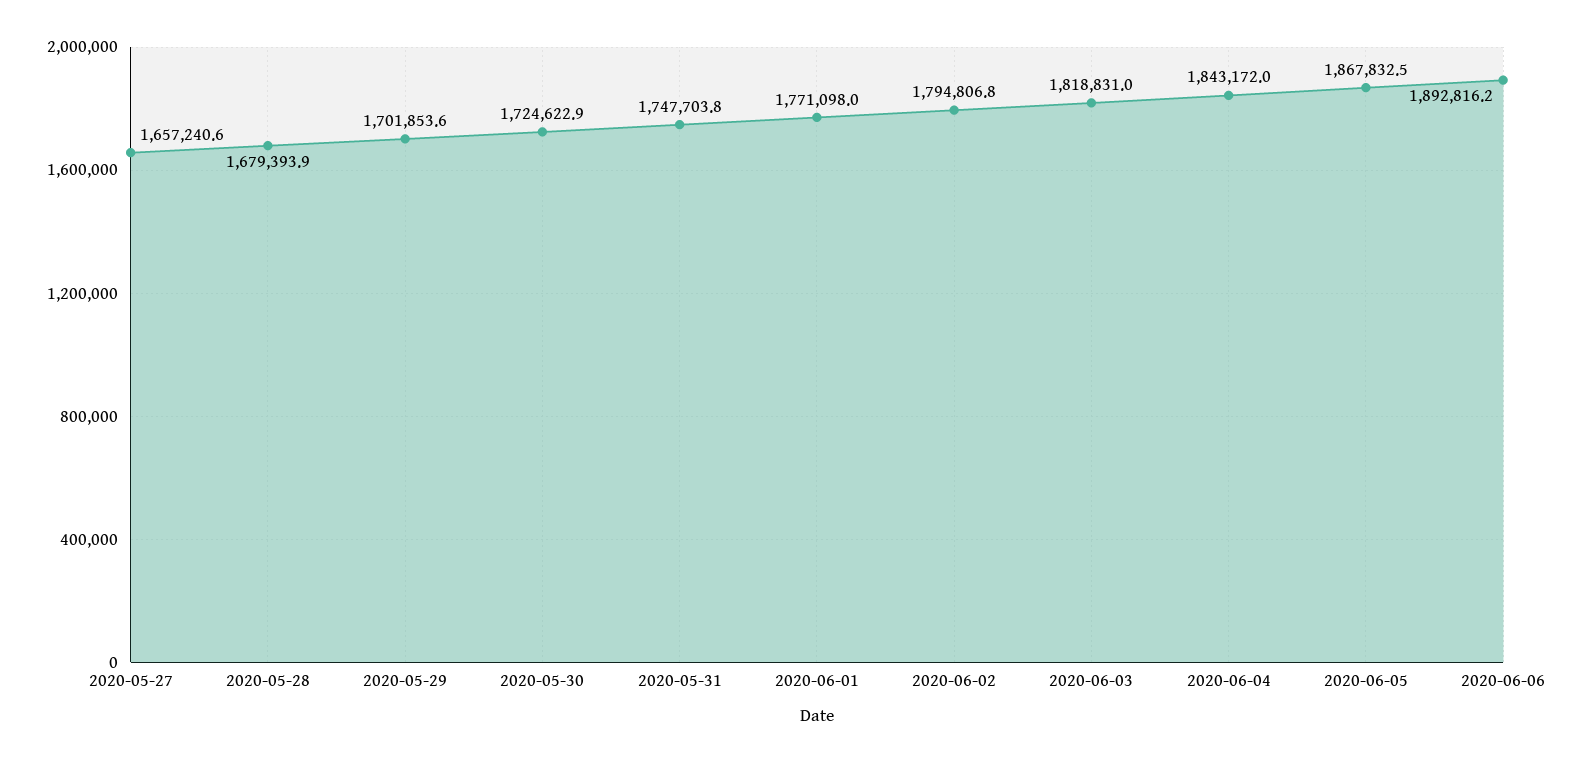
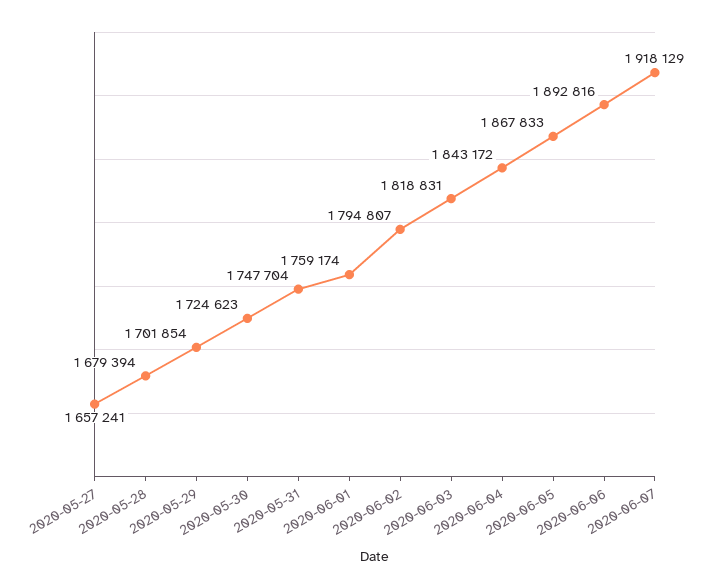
2020-06-01: 1771098 -> 1759174
2020-06-07: none -> 1918129

